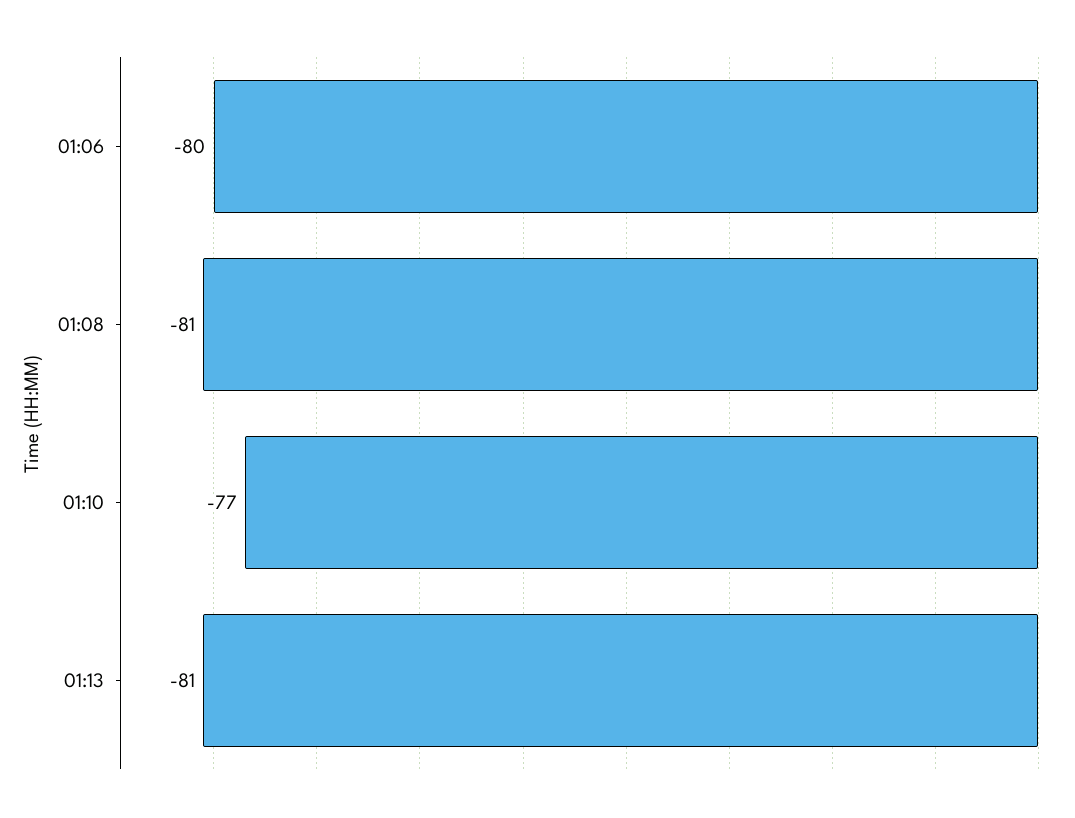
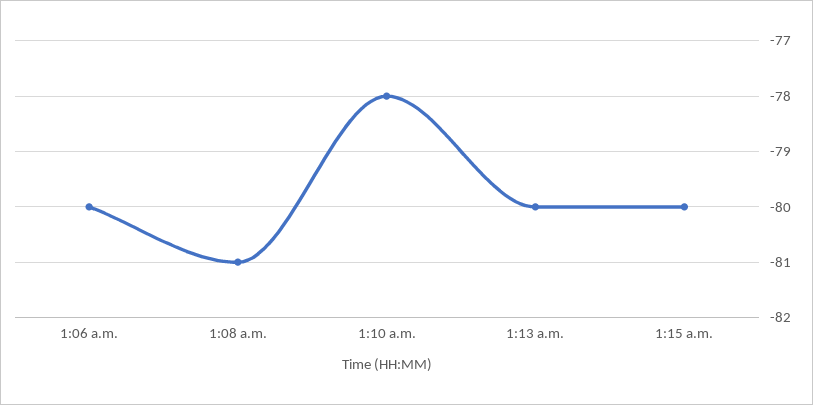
01:10: -77 -> -78
01:13: -81 -> -80
1:15 a.m.: none -> -80

